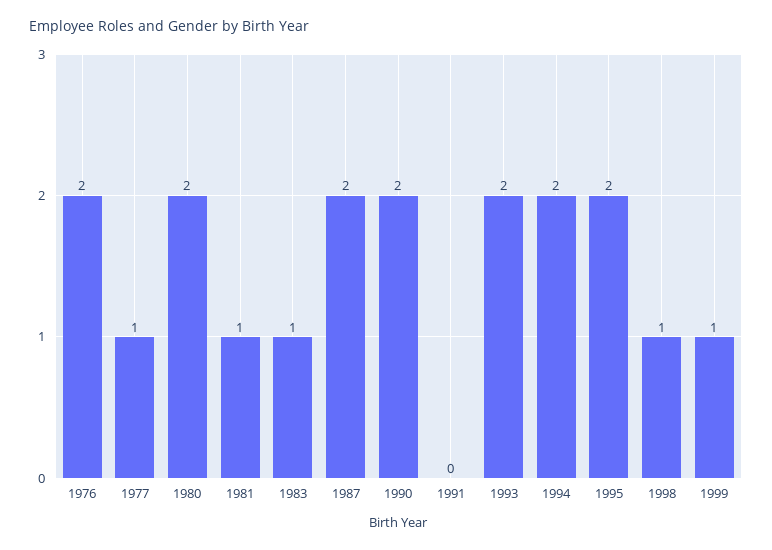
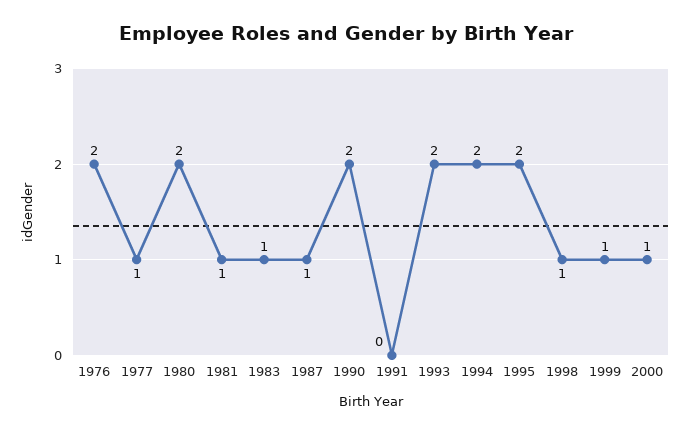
1987: 2 -> 1
2000: none -> 1

